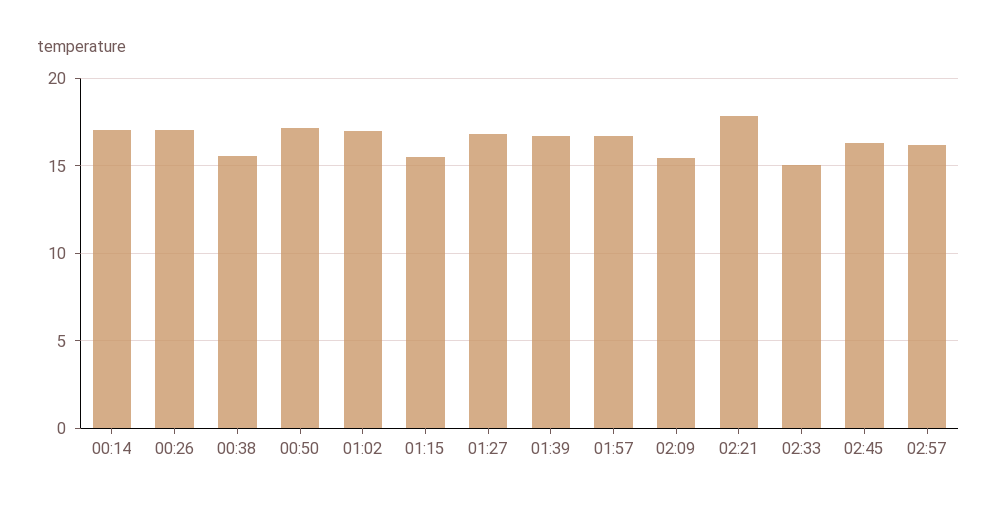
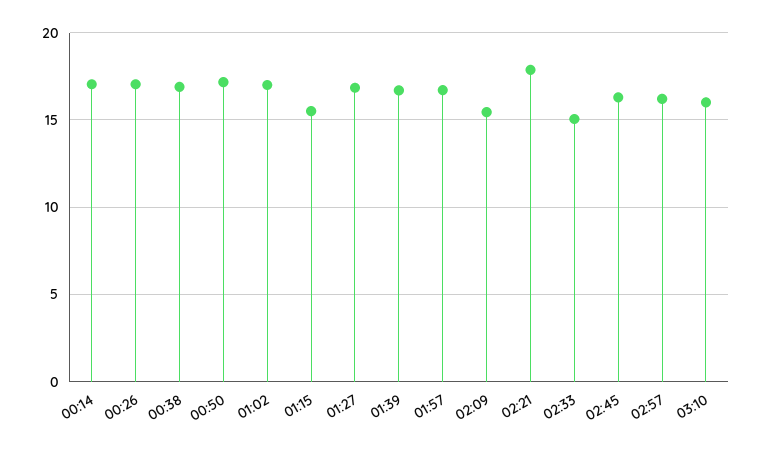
00:38: 15.5 -> 17
03:10: none -> 16

